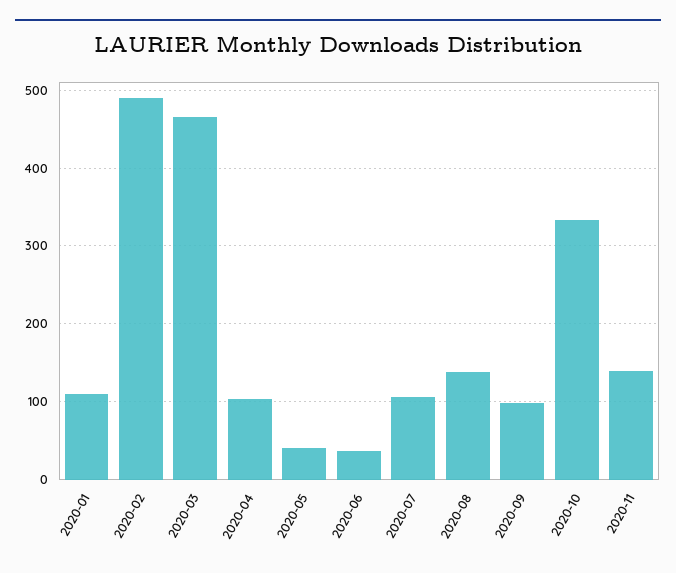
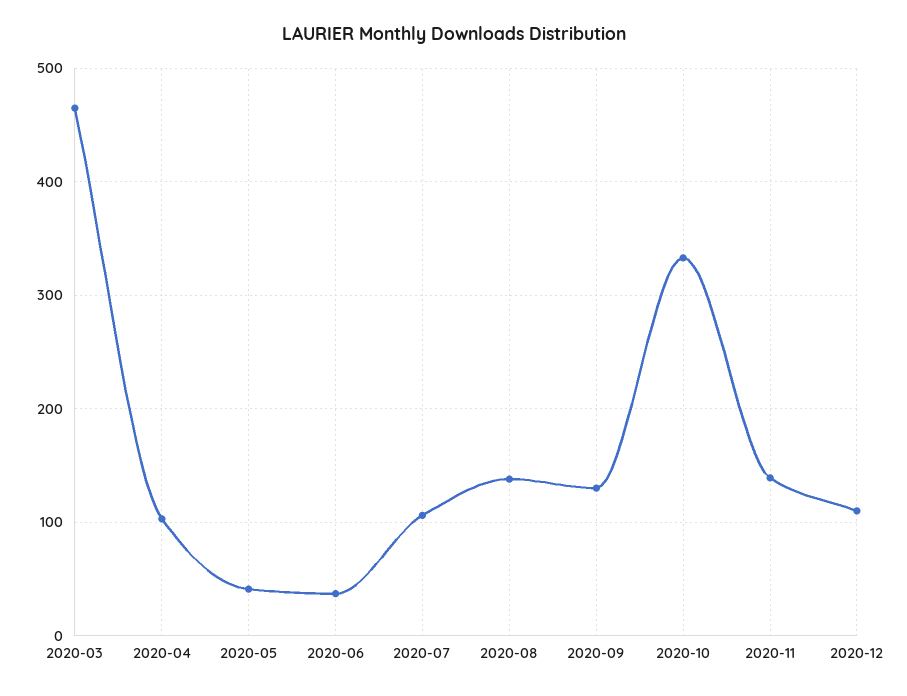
2020-01: 110 -> none
2020-02: 490 -> none
2020-09: 100 -> 130
2020-12: none -> 110

